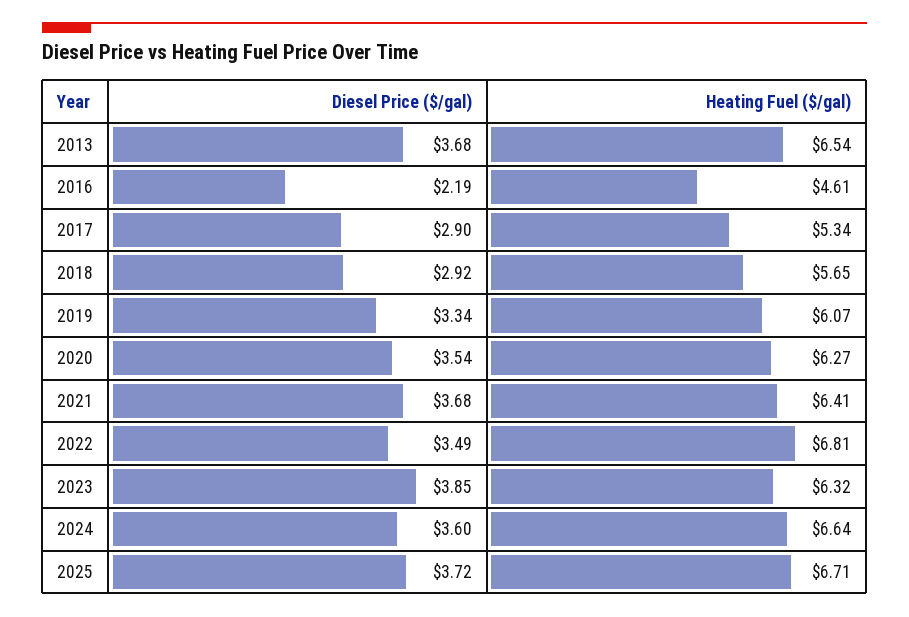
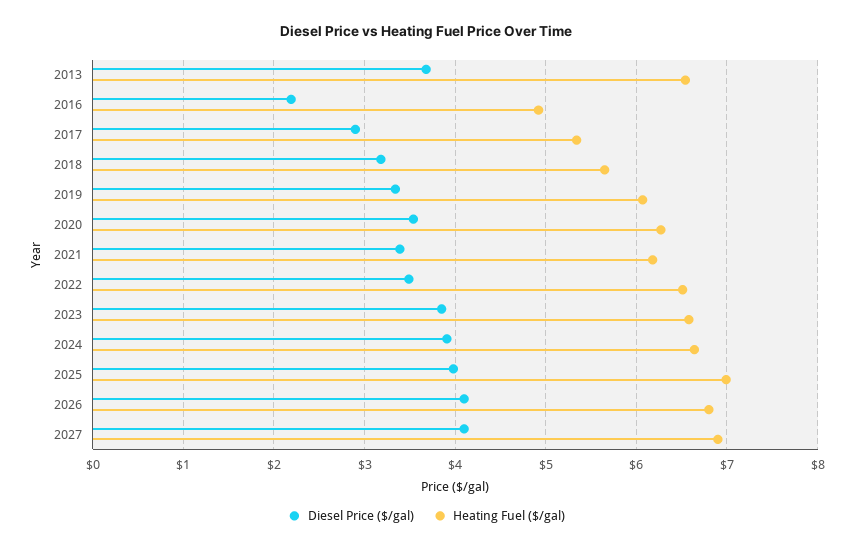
Heating Fuel ($/gal), 2016: 4.61 -> 4.9
Diesel Price ($/gal), 2018: 2.92 -> 3.2
Diesel Price ($/gal), 2021: 3.68 -> 3.4
Heating Fuel ($/gal), 2021: 6.41 -> 6.2
Heating Fuel ($/gal), 2022: 6.81 -> 6.5
Heating Fuel ($/gal), 2023: 6.32 -> 6.6
Diesel Price ($/gal), 2024: 3.6 -> 3.9
Diesel Price ($/gal), 2025: 3.72 -> 4
Heating Fuel ($/gal), 2025: 6.71 -> 7
Diesel Price ($/gal), 2026: none -> 4.1
Heating Fuel ($/gal), 2026: none -> 6.8
Diesel Price ($/gal), 2027: none -> 4.1
Heating Fuel ($/gal), 2027: none -> 6.9

